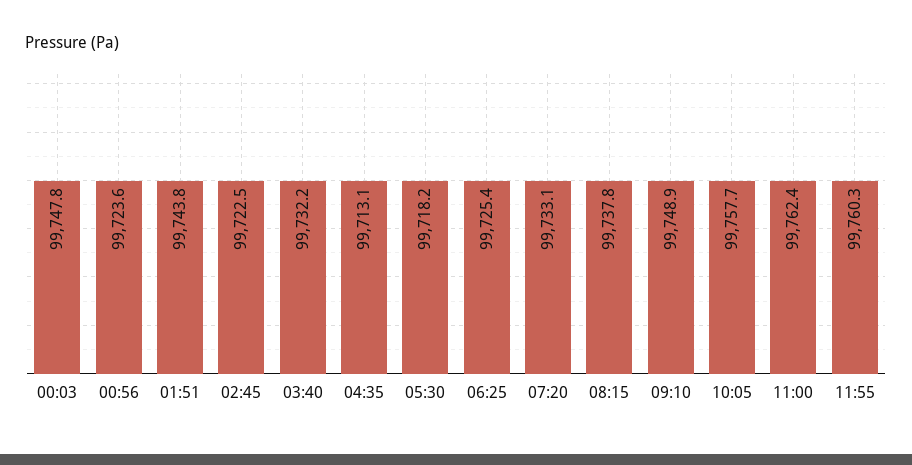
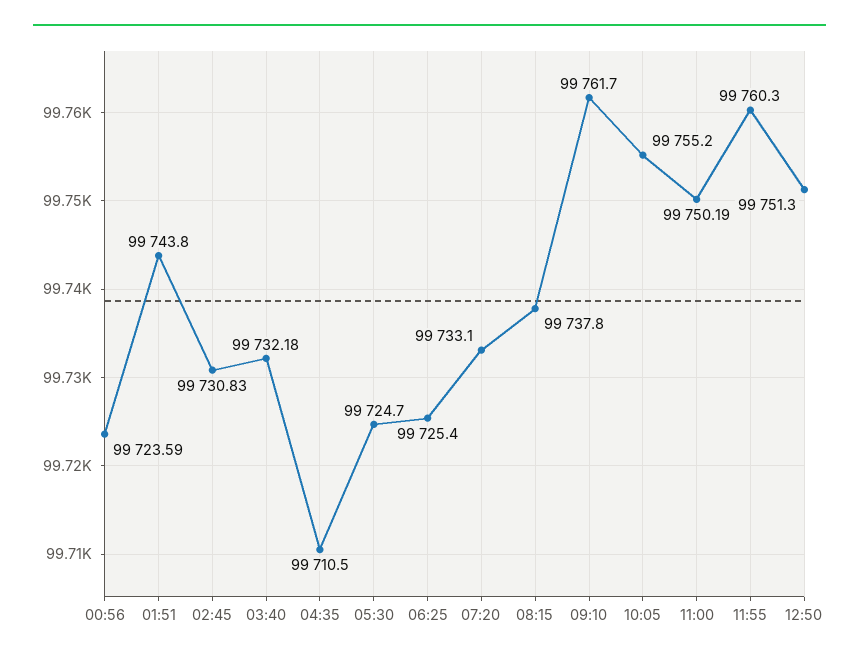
00:03: 99747.8 -> none
02:45: 99722.5 -> 99730.83
04:35: 99713.1 -> 99710.5
05:30: 99718.2 -> 99724.7
09:10: 99748.9 -> 99761.7
10:05: 99757.7 -> 99755.2
11:00: 99762.4 -> 99750.19
12:50: none -> 99751.3

